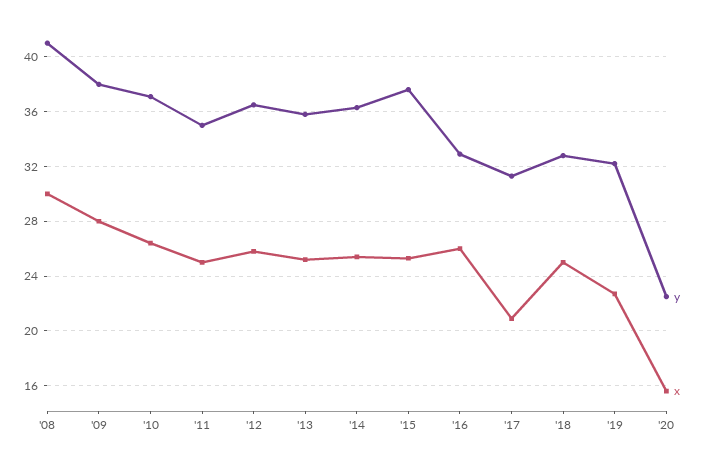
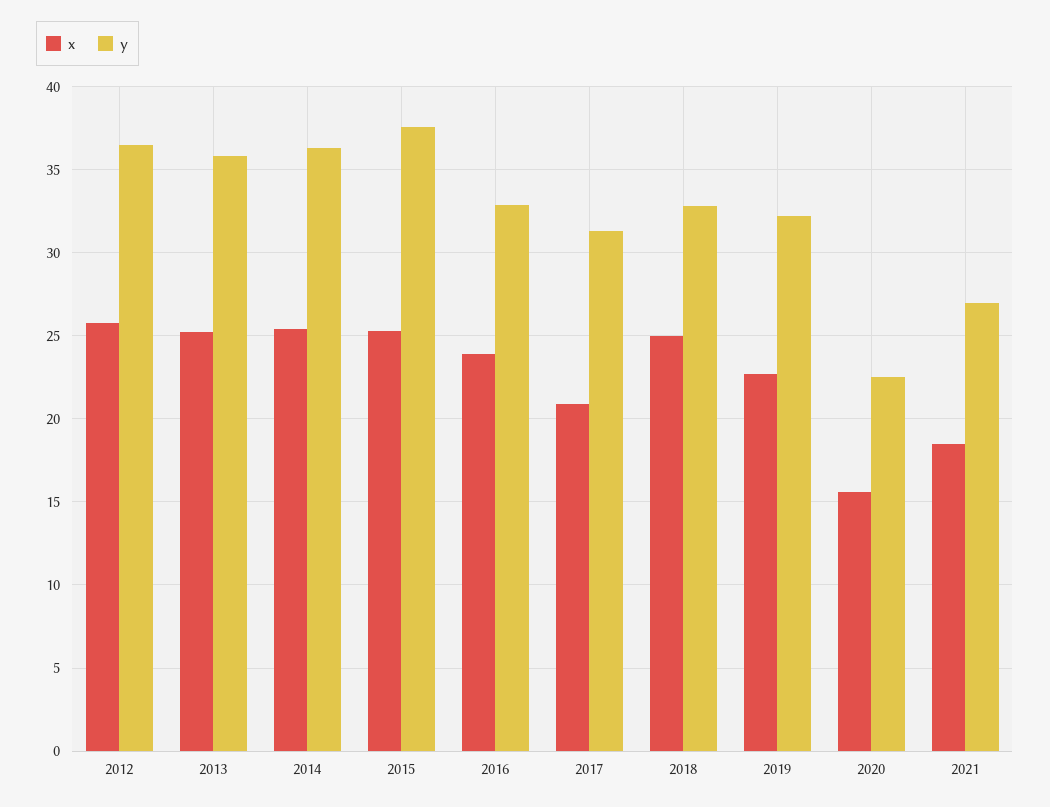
y, '08: 41 -> none
x, '08: 30 -> none
y, '09: 38 -> none
x, '09: 28 -> none
y, '10: 37 -> none
x, '10: 26.5 -> none
y, '11: 35 -> none
x, '11: 25 -> none
x, '16: 26 -> 24
x, 2021: none -> 18.5
y, 2021: none -> 27

